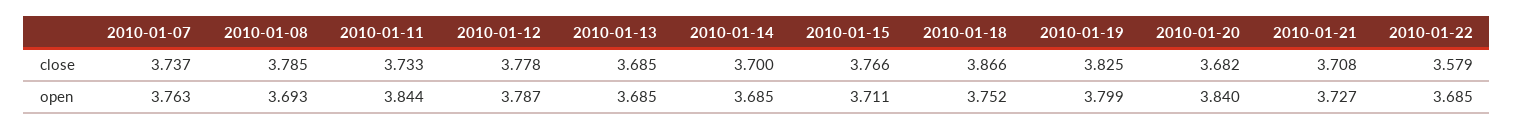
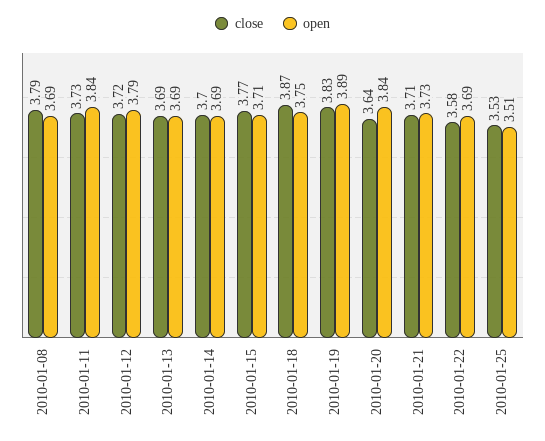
close, 2010-01-07: 3.737 -> none
close, 2010-01-12: 3.778 -> 3.72
close, 2010-01-20: 3.682 -> 3.64
open, 2010-01-07: 3.763 -> none
open, 2010-01-19: 3.799 -> 3.89
close, 2010-01-25: none -> 3.53
open, 2010-01-25: none -> 3.51

